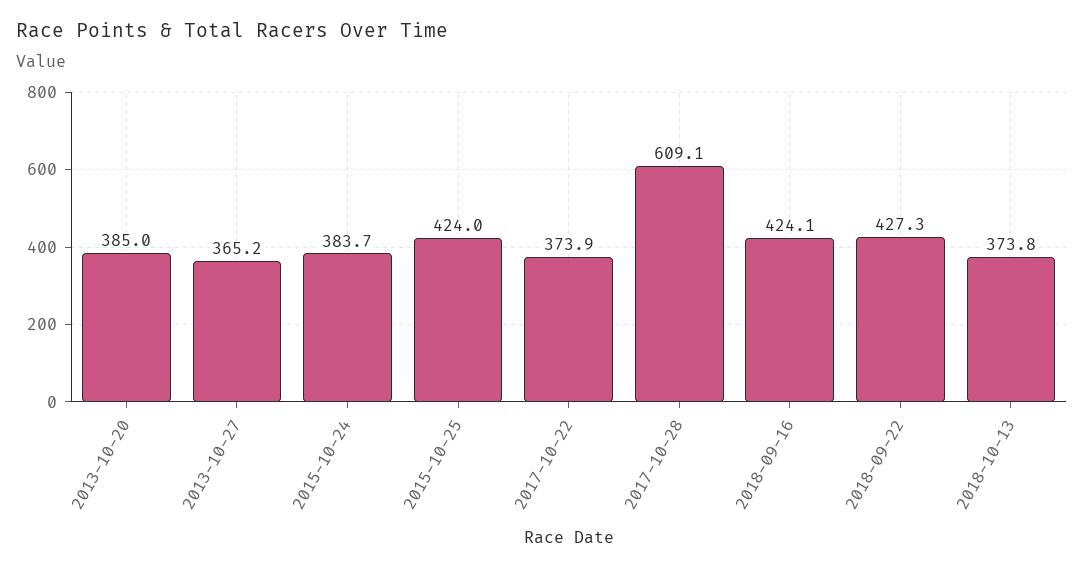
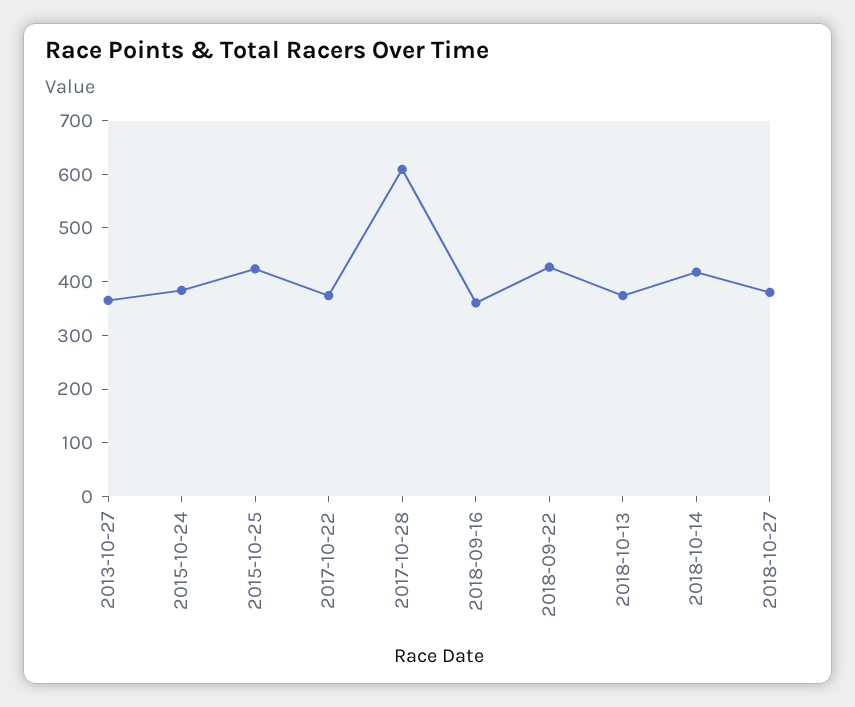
2013-10-20: 385 -> none
2018-09-16: 424.1 -> 360
2018-10-14: none -> 420
2018-10-27: none -> 380

